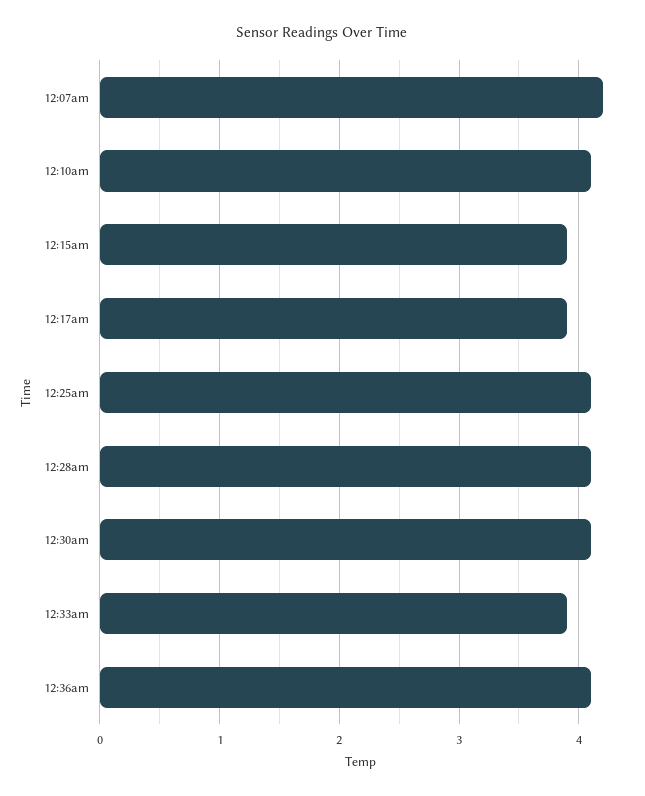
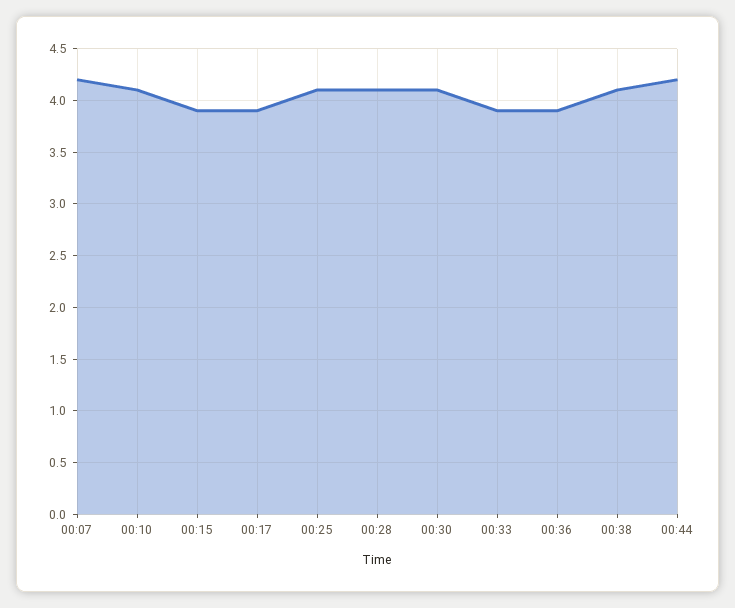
12:36am: 4.1 -> 3.9
00:38: none -> 4.1
00:44: none -> 4.2

